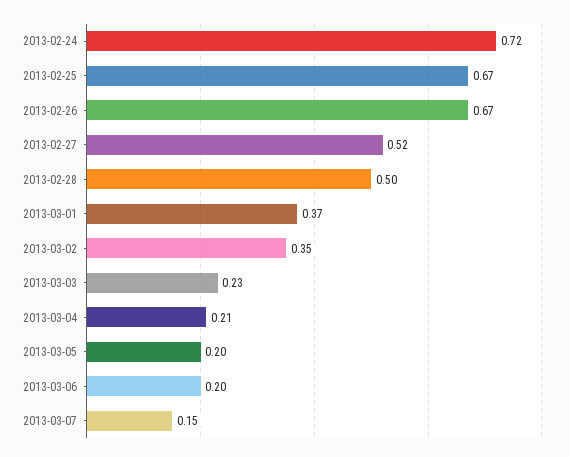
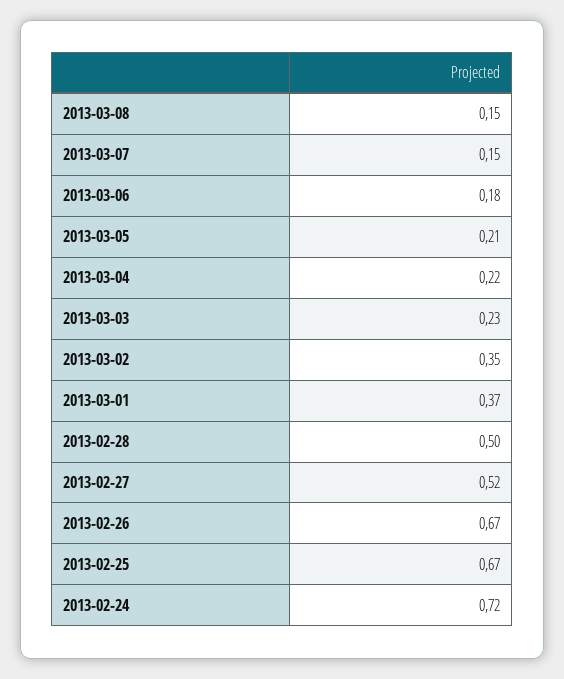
2013-03-04: 0.21 -> 0.22
2013-03-05: 0.2 -> 0.21
2013-03-06: 0.2 -> 0.18
2013-03-08: none -> 0.15

